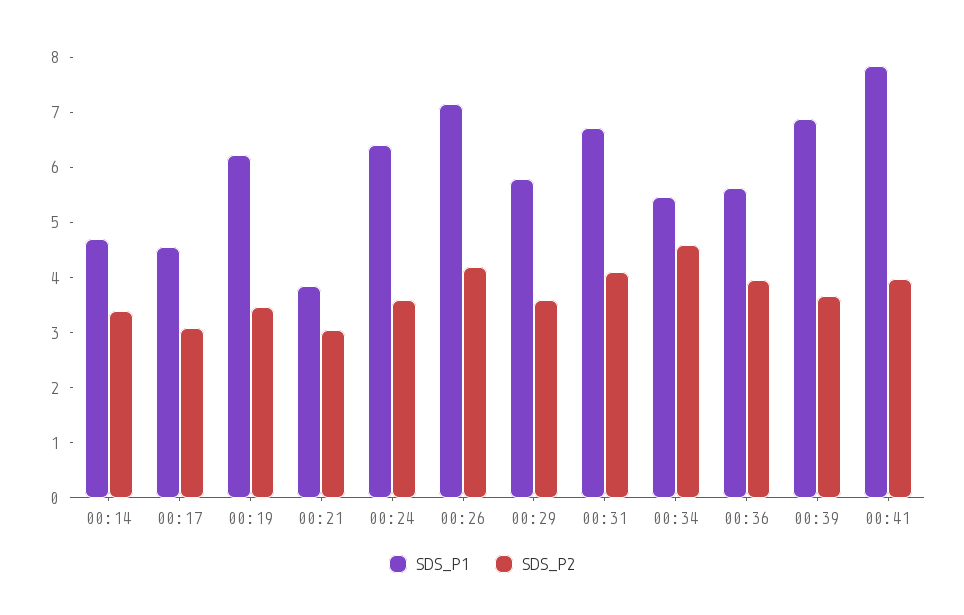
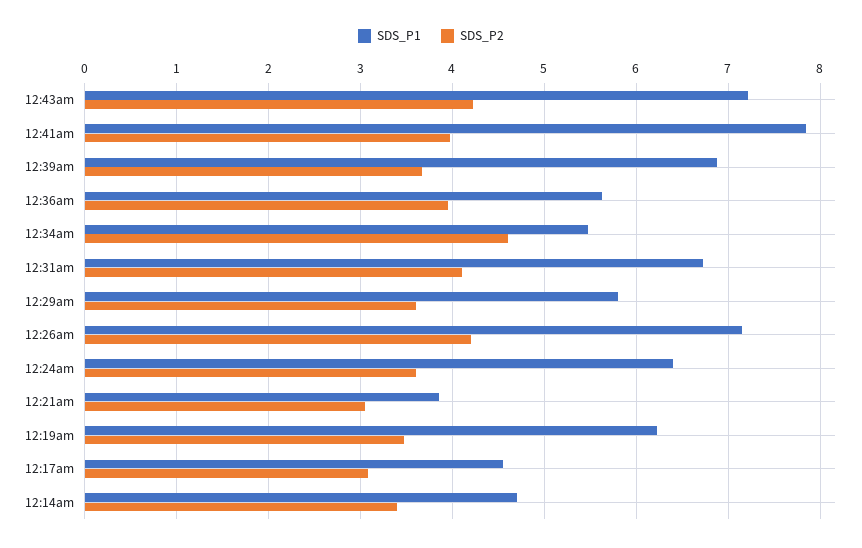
SDS_P1, 12:43am: none -> 7.2
SDS_P2, 12:43am: none -> 4.2

